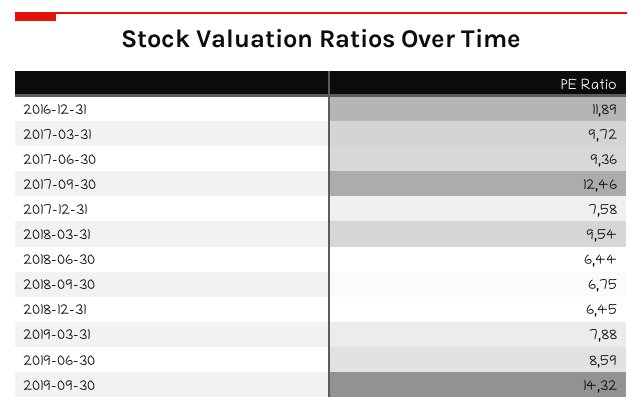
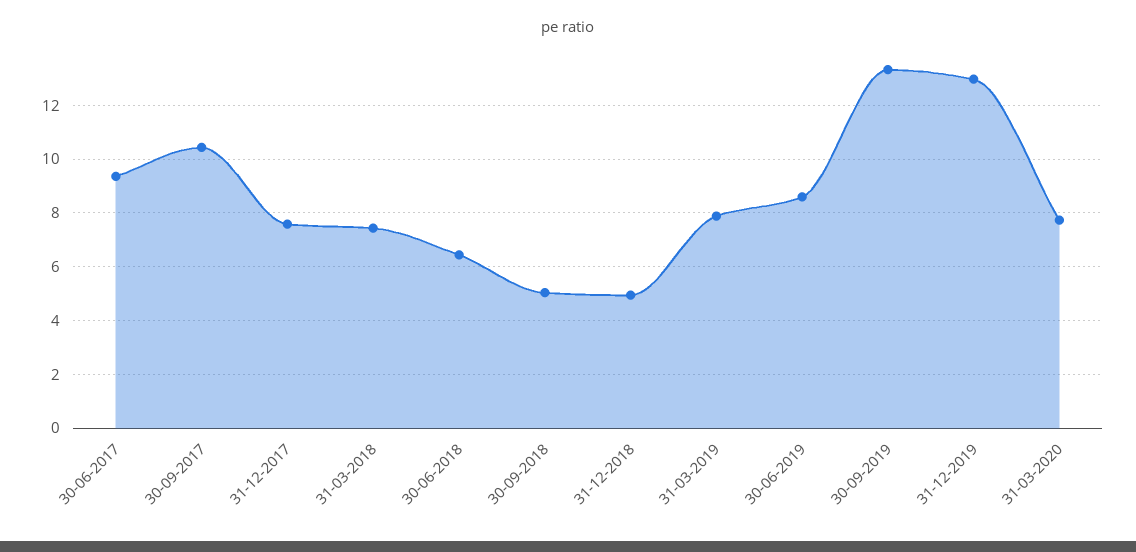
2016-12-31: 11.89 -> none
2017-03-31: 9.72 -> none
2017-09-30: 12.46 -> 10.5
2018-03-31: 9.54 -> 7.5
2018-09-30: 6.75 -> 5
2018-12-31: 6.45 -> 5
2019-09-30: 14.32 -> 13.25
31-12-2019: none -> 13
31-03-2020: none -> 7.75

